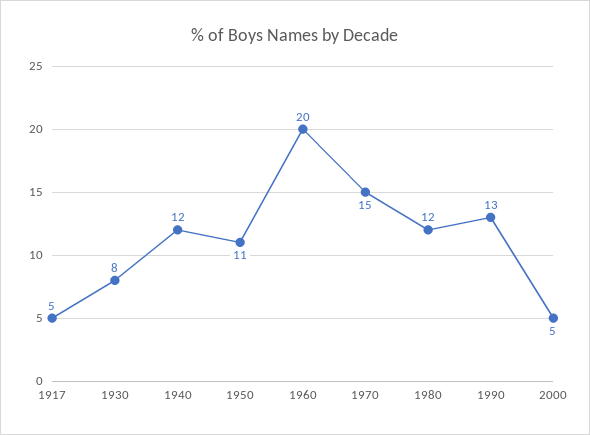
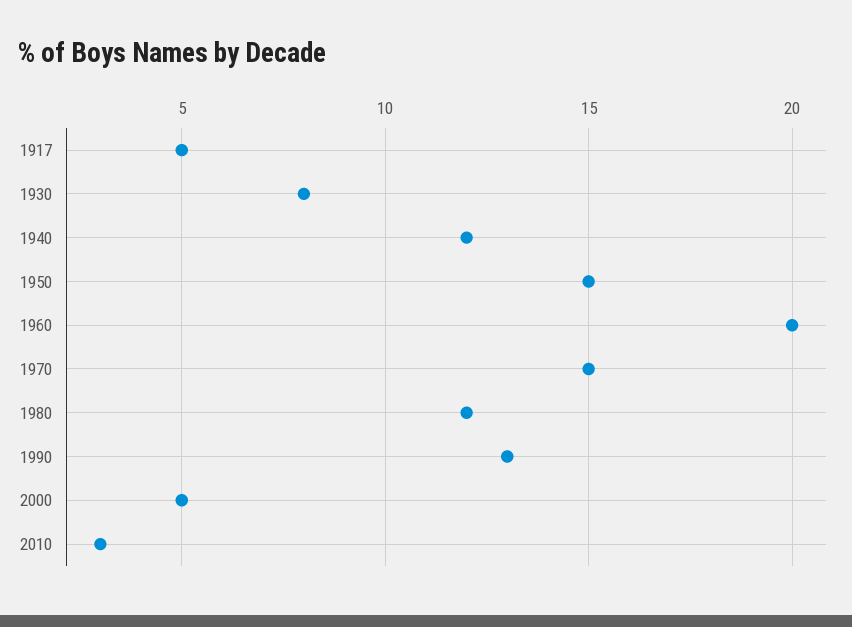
1950: 11 -> 15
2010: none -> 3

